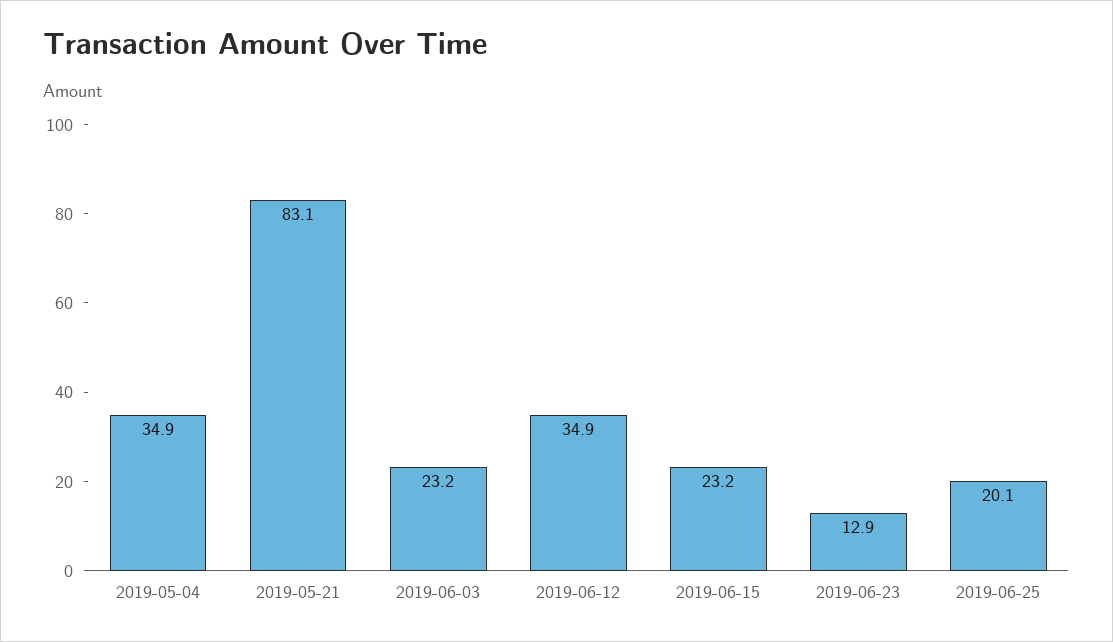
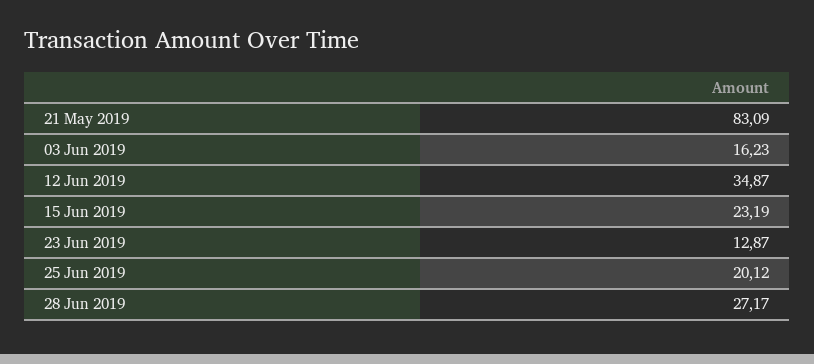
2019-05-04: 34.9 -> none
2019-06-03: 23.2 -> 16.23
28 Jun 2019: none -> 27.17

